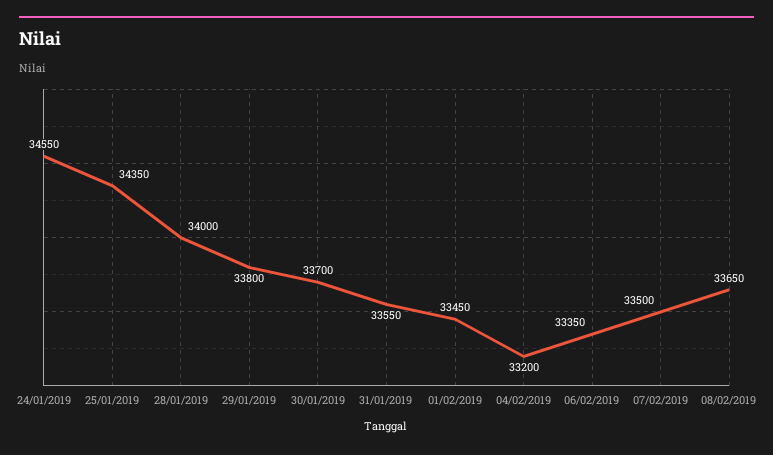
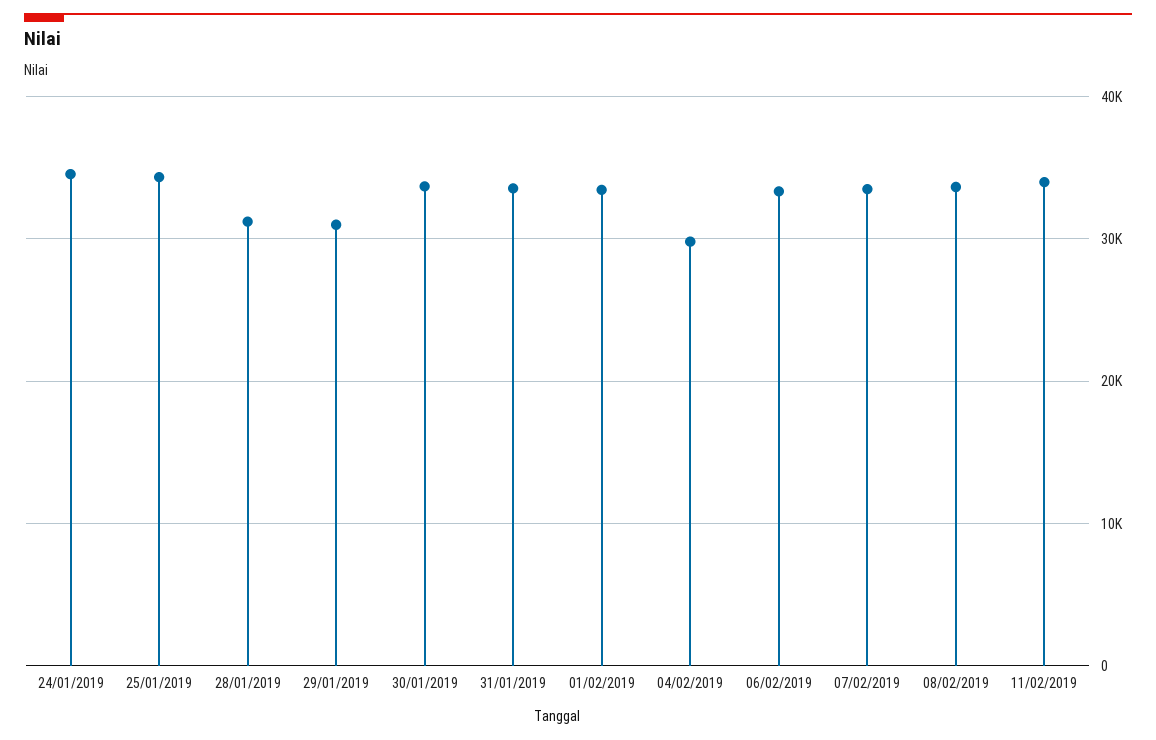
28/01/2019: 34000 -> 31000
29/01/2019: 33800 -> 31000
04/02/2019: 33200 -> 30000
11/02/2019: none -> 34000

